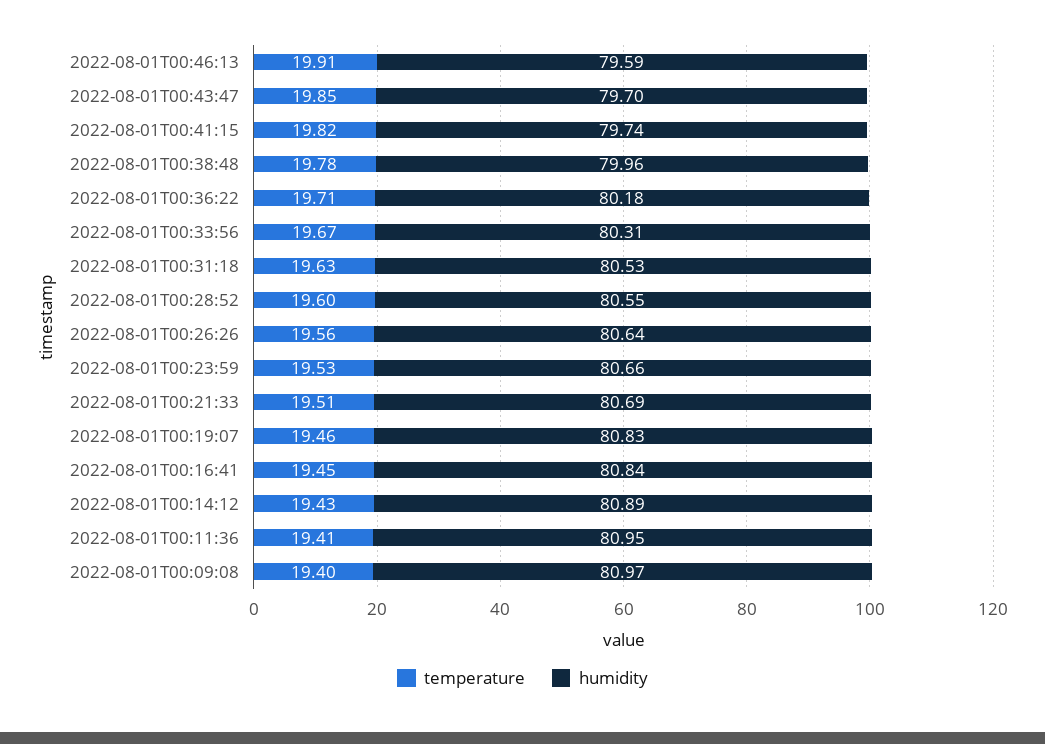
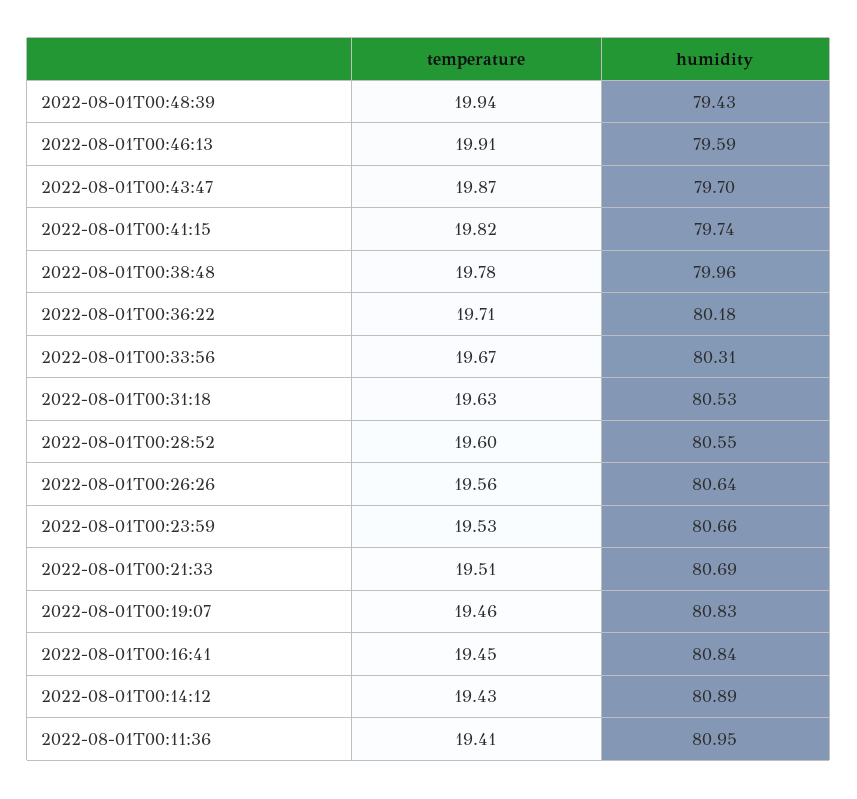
temperature, 2022-08-01T00:43:47: 19.85 -> 19.87
temperature, 2022-08-01T00:09:08: 19.4 -> none
humidity, 2022-08-01T00:09:08: 80.97 -> none
temperature, 2022-08-01T00:48:39: none -> 19.94
humidity, 2022-08-01T00:48:39: none -> 79.43

